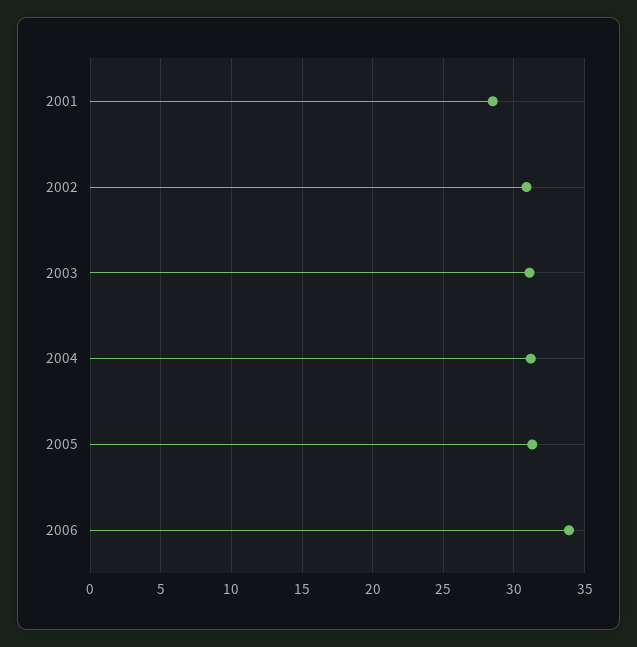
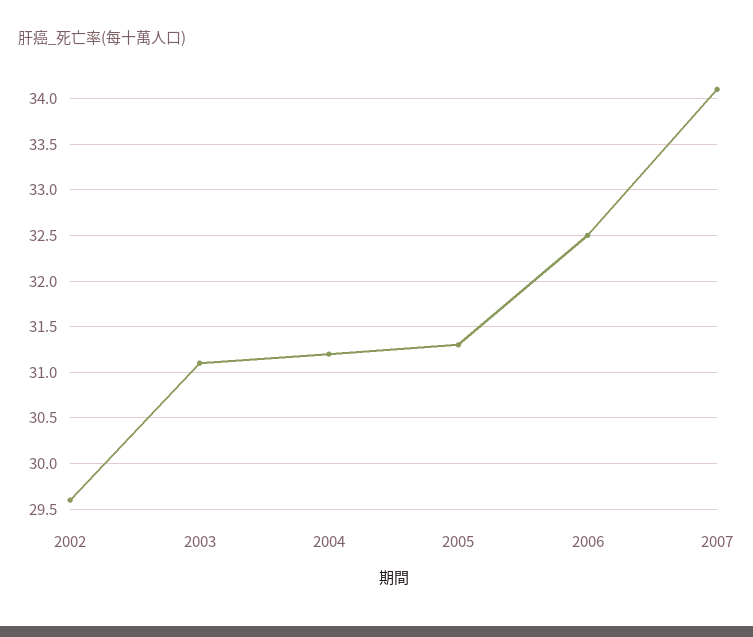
2001: 28.5 -> none
2002: 31 -> 29.6
2006: 34 -> 32.5
2007: none -> 34.1

